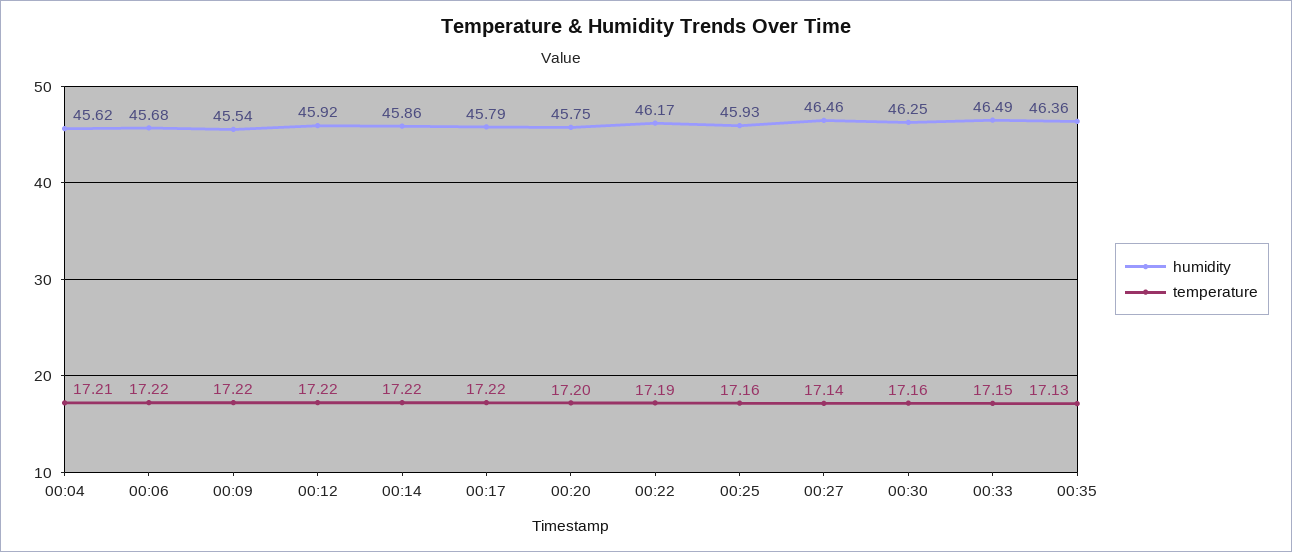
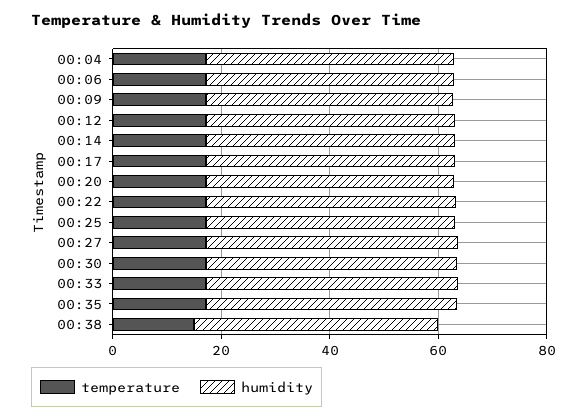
temperature, 00:38: none -> 15
humidity, 00:38: none -> 45

